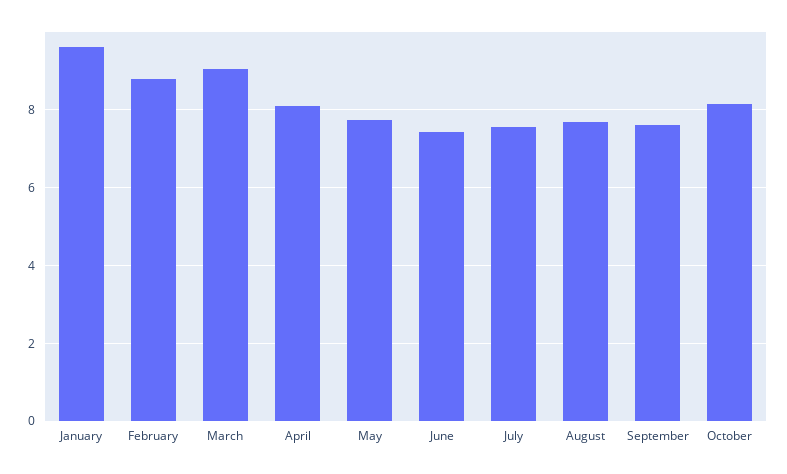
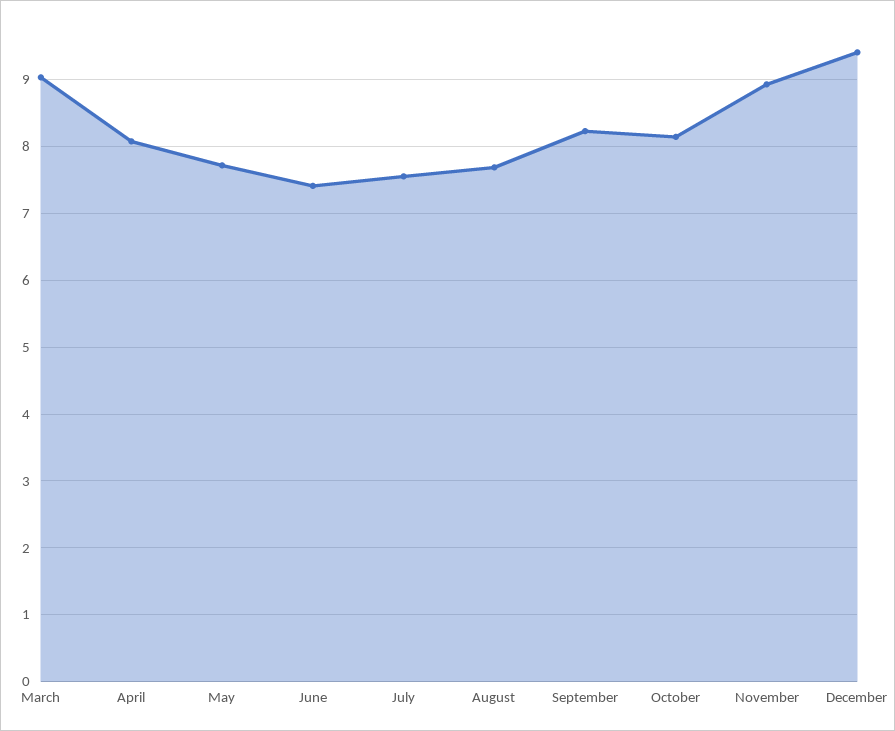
January: 9.6 -> none
February: 8.8 -> none
September: 7.6 -> 8.2
November: none -> 8.9
December: none -> 9.4

